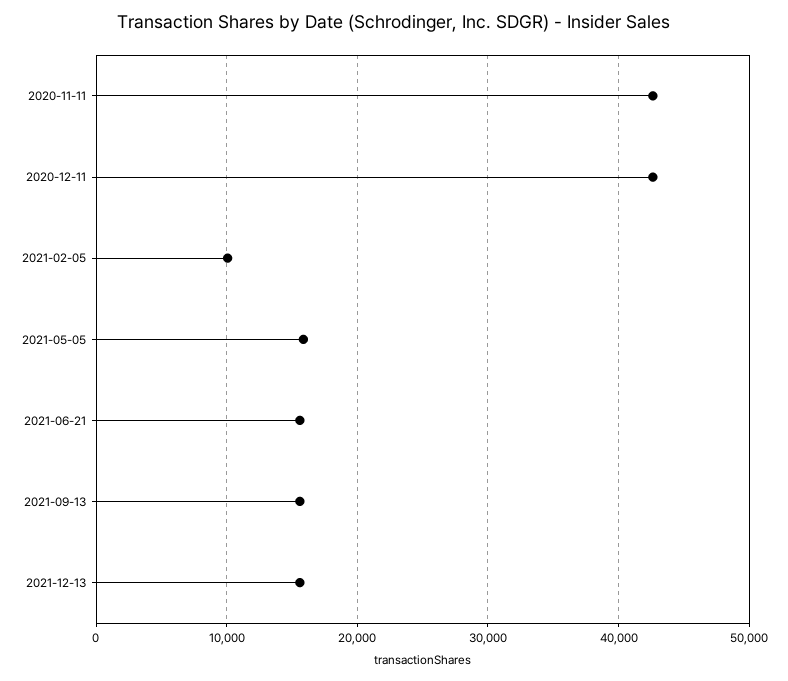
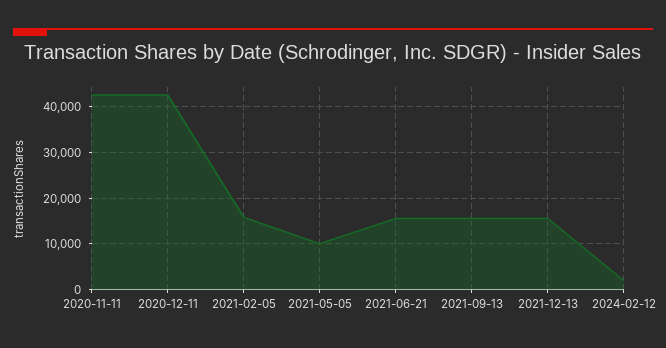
2021-02-05: 10000 -> 16000
2021-05-05: 16000 -> 10000
2024-02-12: none -> 2000

